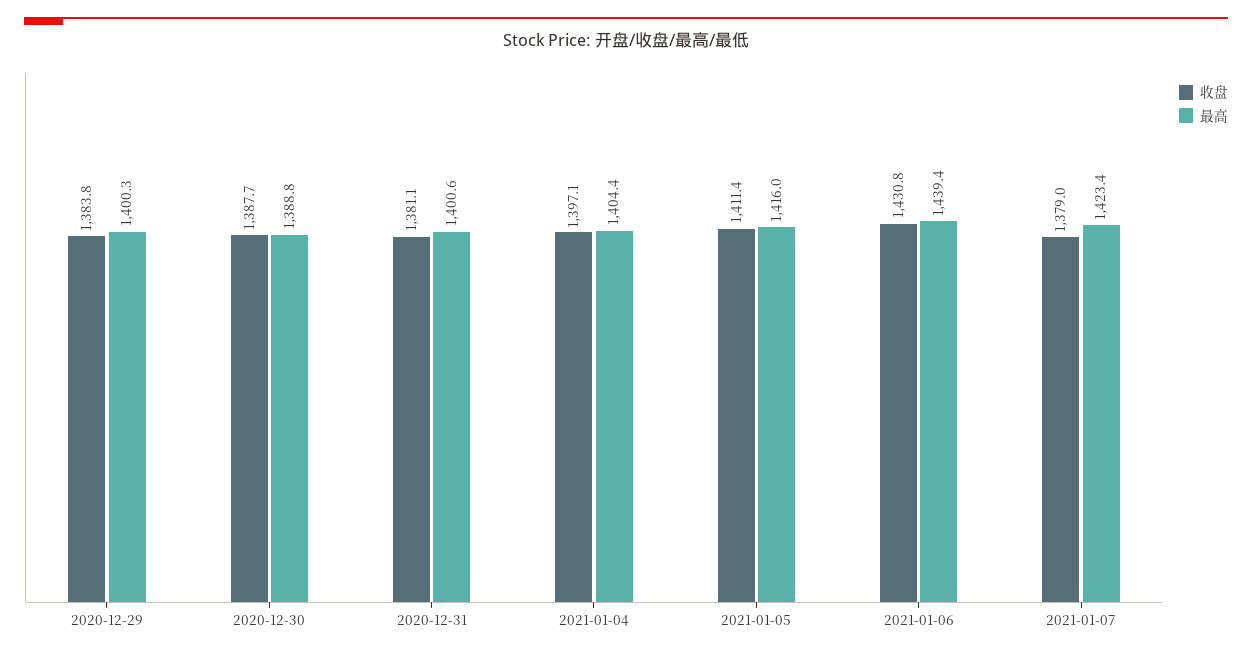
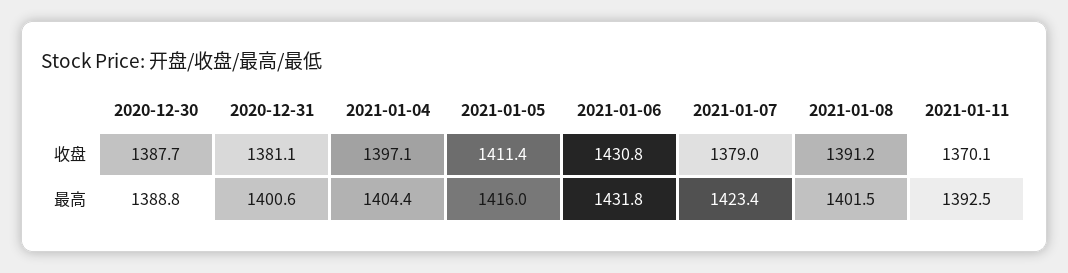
收盘, 2020-12-29: 1383.8 -> none
最高, 2020-12-29: 1400.3 -> none
最高, 2021-01-06: 1439.4 -> 1431.8
收盘, 2021-01-08: none -> 1391.2
收盘, 2021-01-11: none -> 1370.1
最高, 2021-01-08: none -> 1401.5
最高, 2021-01-11: none -> 1392.5

